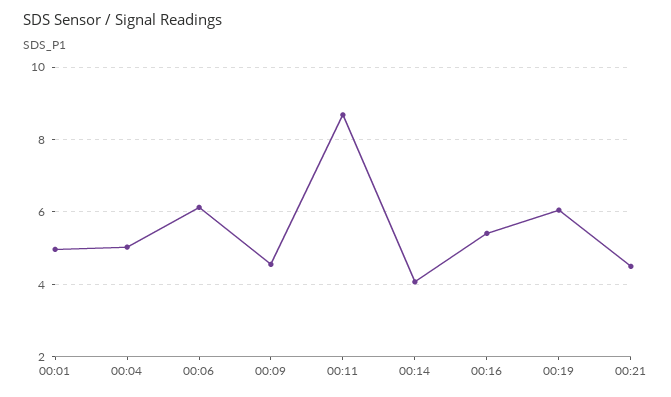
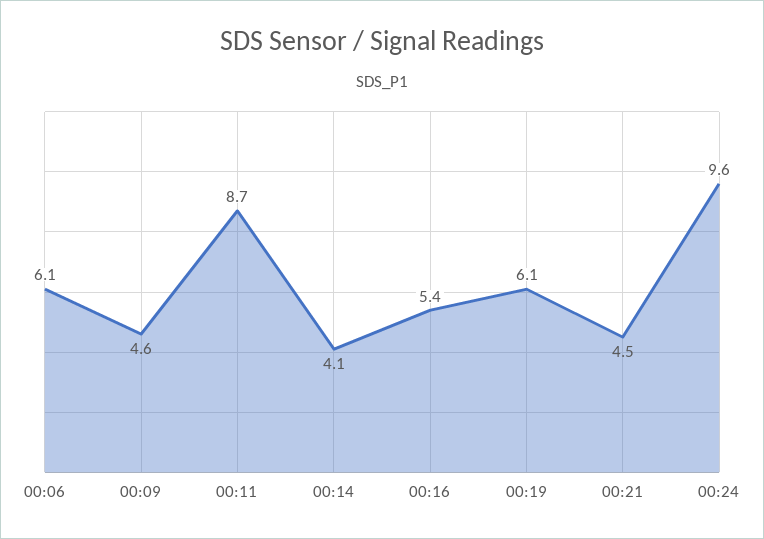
00:01: 5 -> none
00:04: 5 -> none
00:24: none -> 9.6

